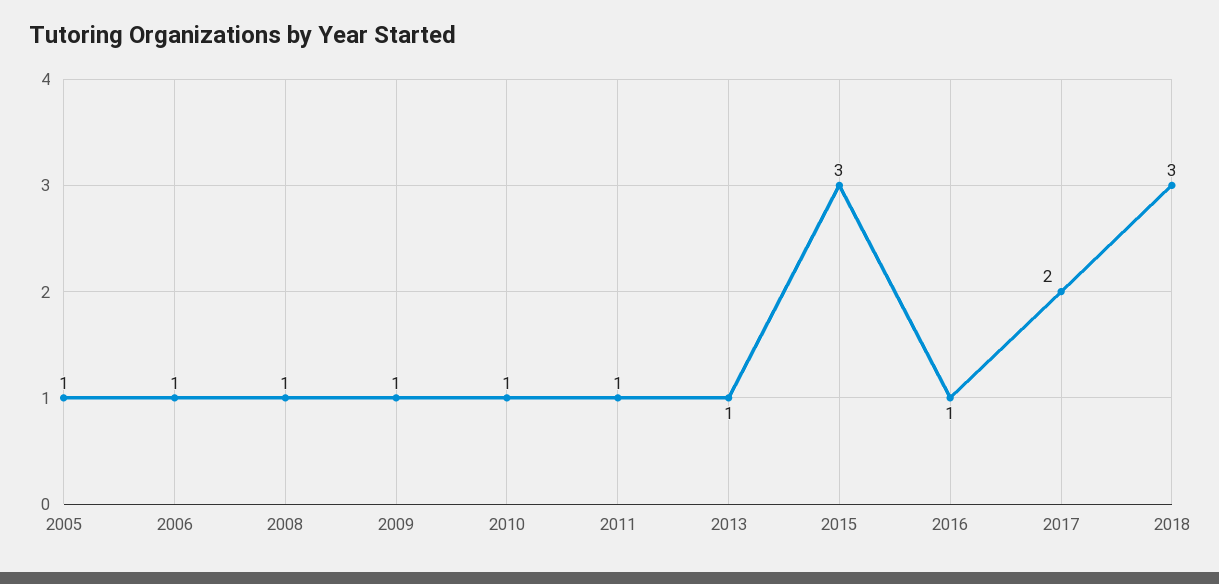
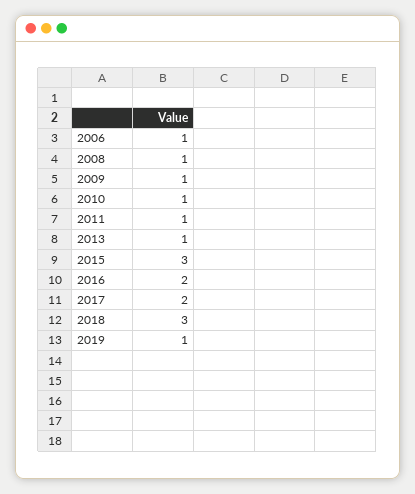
2005: 1 -> none
2016: 1 -> 2
2019: none -> 1

